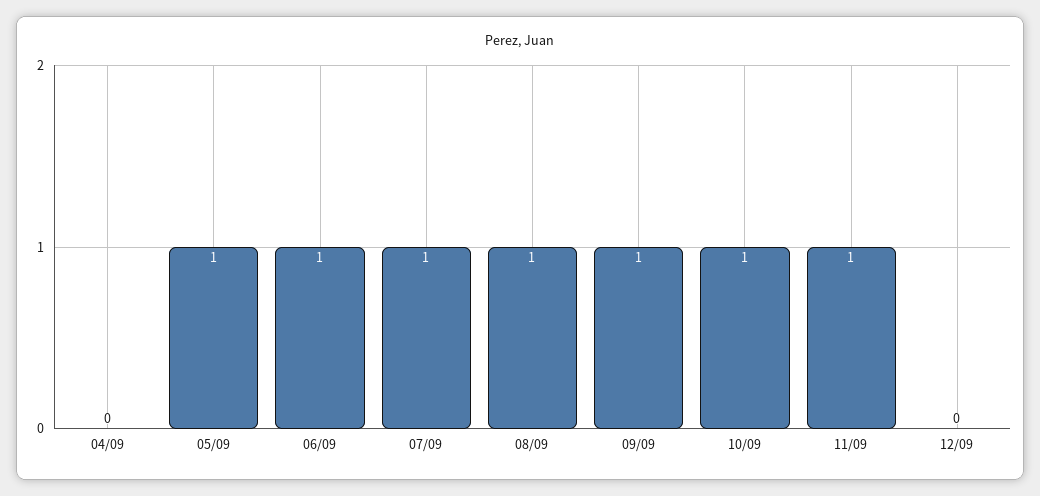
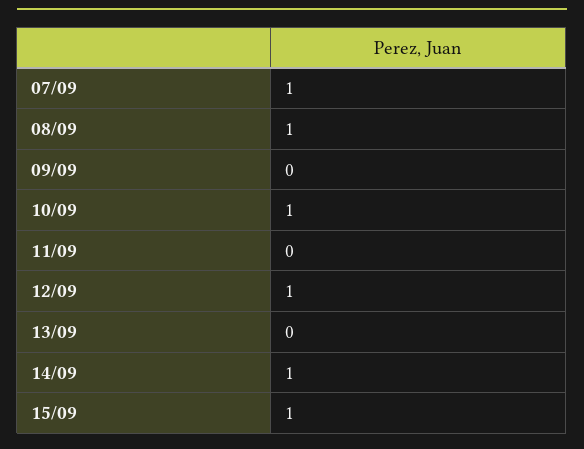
04/09: 0 -> none
05/09: 1 -> none
06/09: 1 -> none
09/09: 1 -> 0
11/09: 1 -> 0
12/09: 0 -> 1
13/09: none -> 0
14/09: none -> 1
15/09: none -> 1

